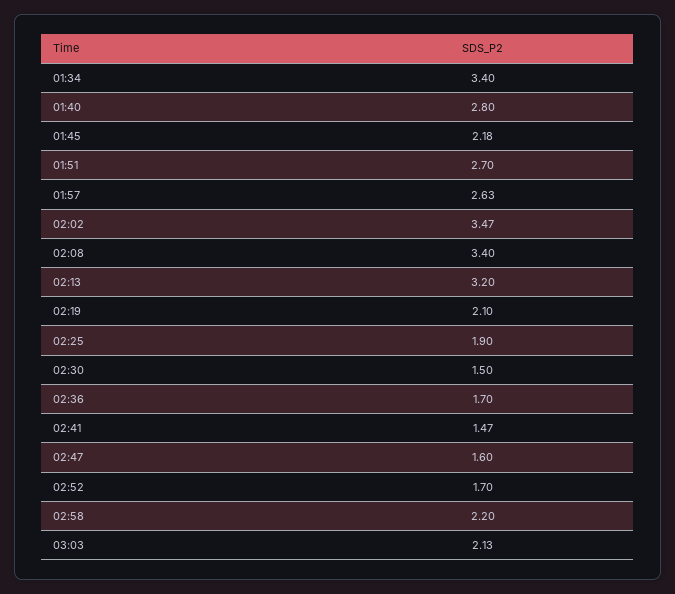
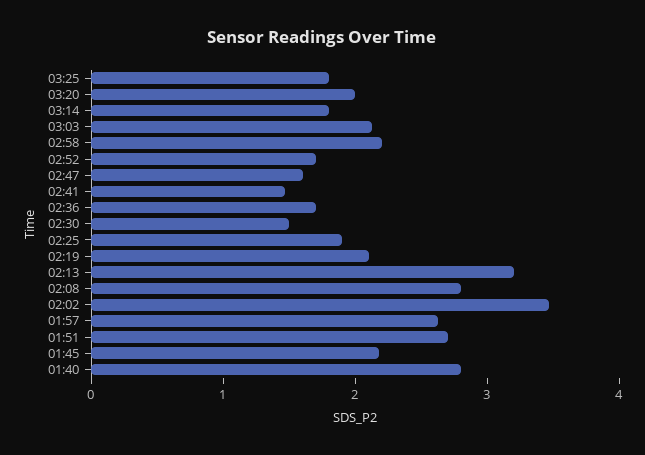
01:34: 3.4 -> none
02:08: 3.4 -> 2.8
03:25: none -> 1.8
03:20: none -> 2
03:14: none -> 1.8

